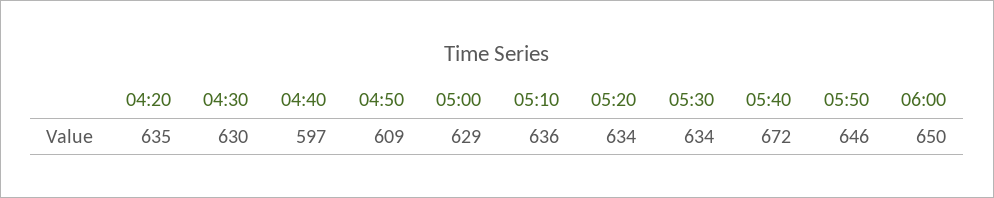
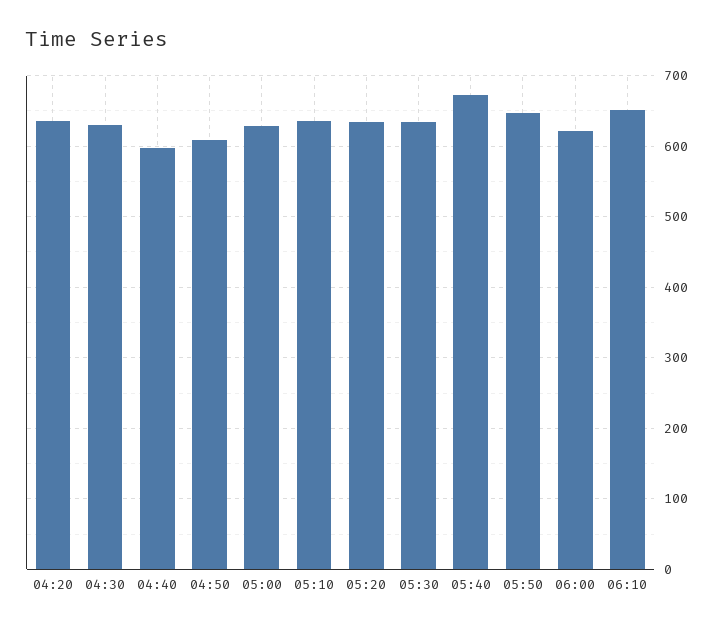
06:00: 650 -> 620
06:10: none -> 650

